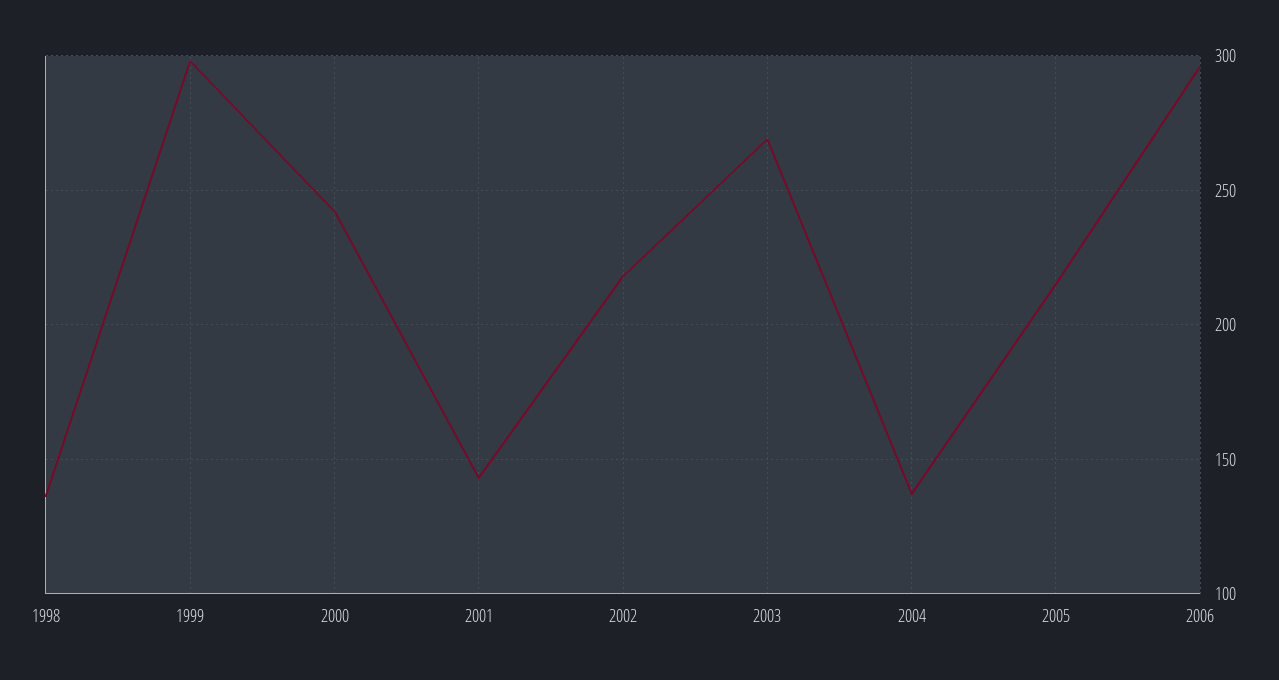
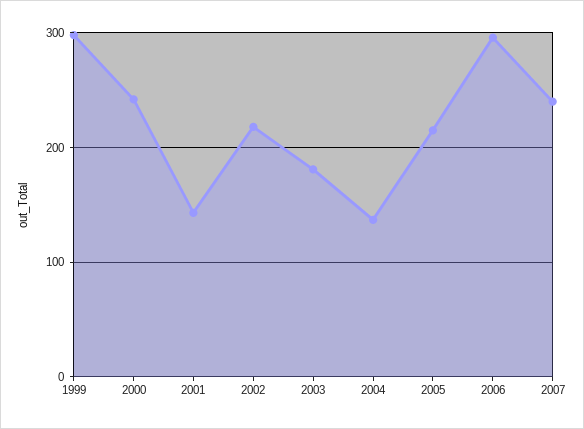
1998: 135 -> none
2003: 270 -> 180
2007: none -> 240

